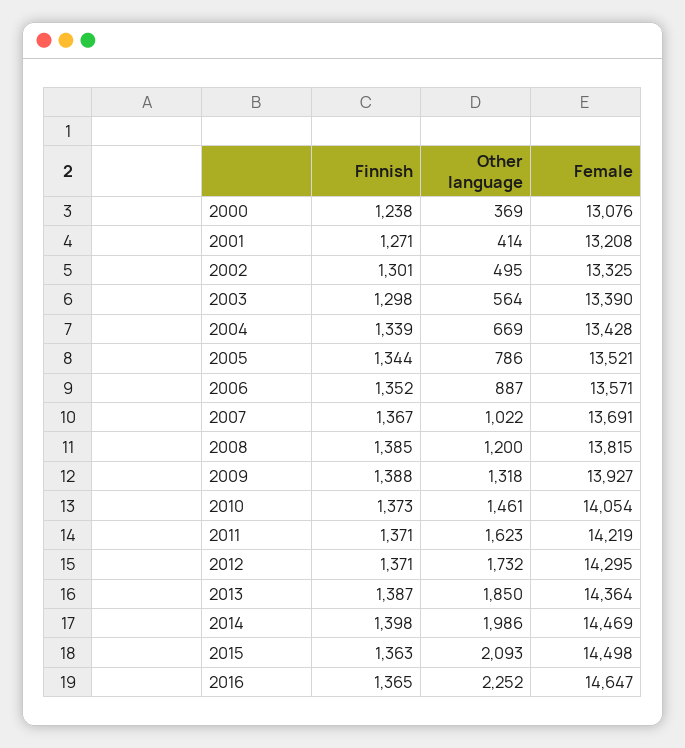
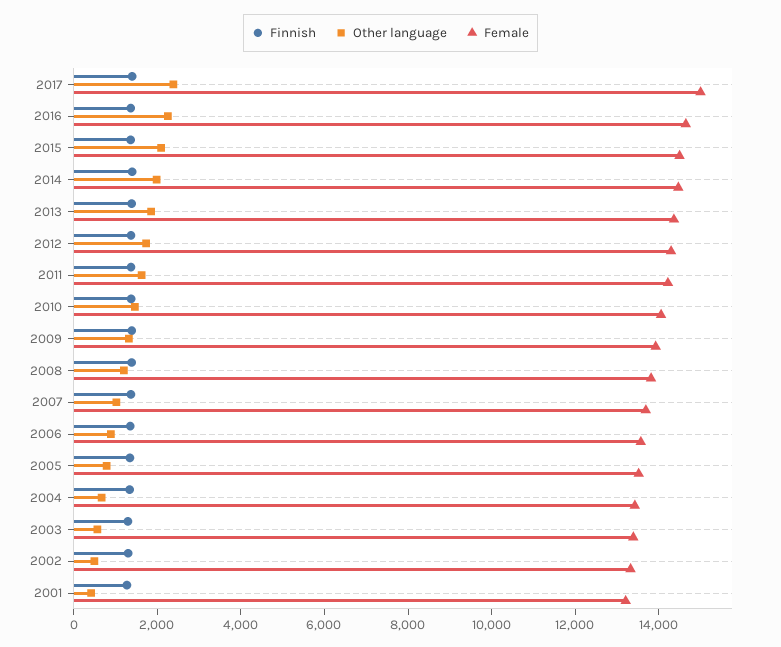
Finnish, 2000: 1238 -> none
Other language, 2000: 369 -> none
Female, 2000: 13076 -> none
Finnish, 2017: none -> 1500
Other language, 2017: none -> 2500
Female, 2017: none -> 15000

